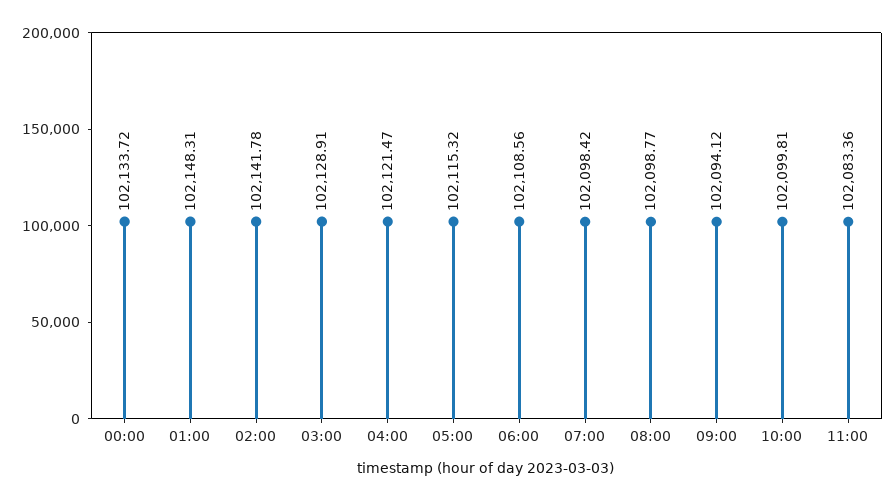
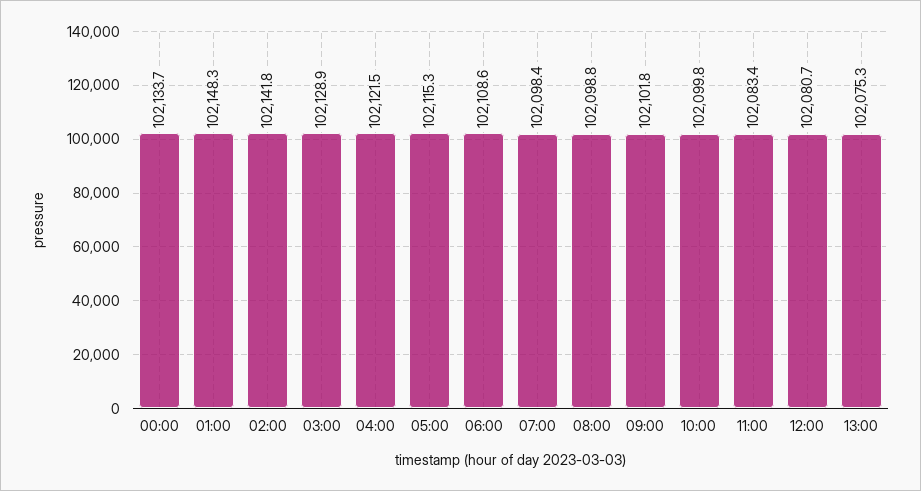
09:00: 102094.12 -> 102101.8
12:00: none -> 102080.7
13:00: none -> 102075.3

